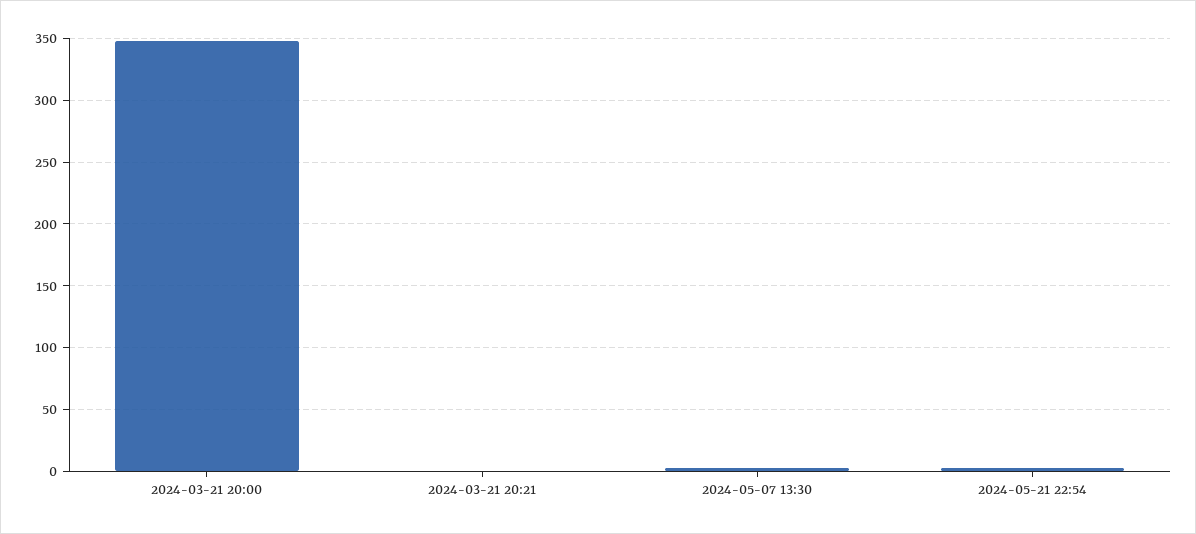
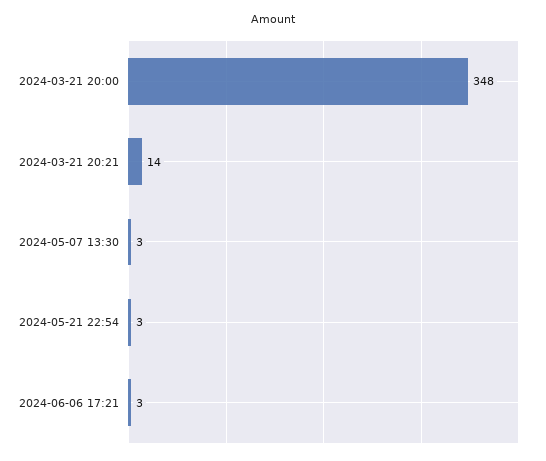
2024-03-21 20:21: 0 -> 14
2024-06-06 17:21: none -> 3

